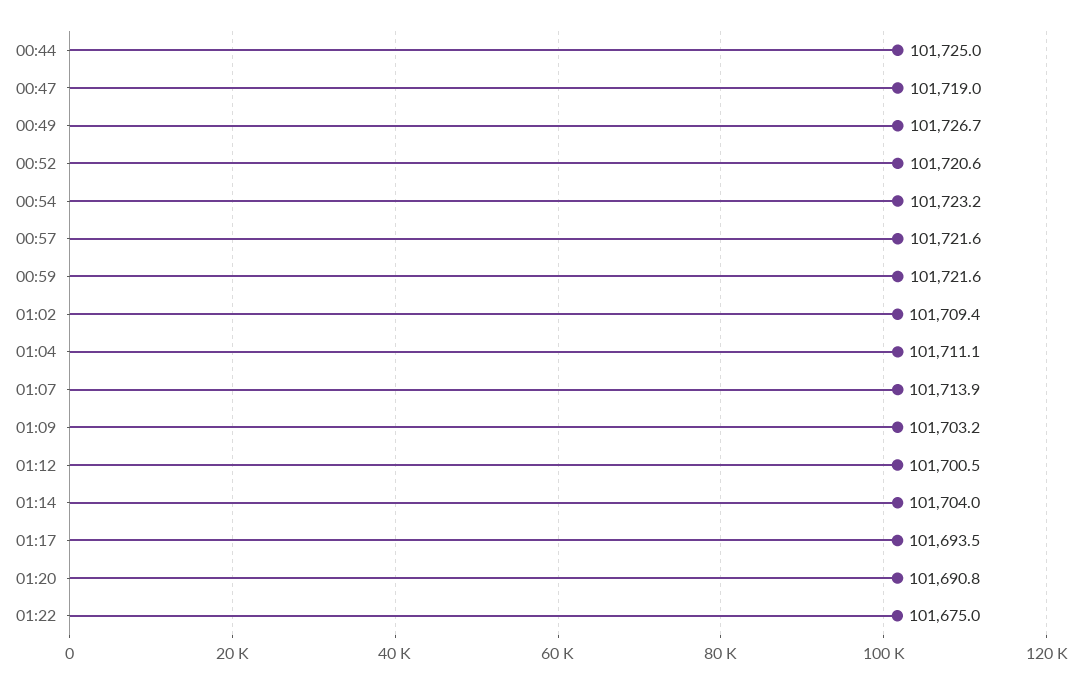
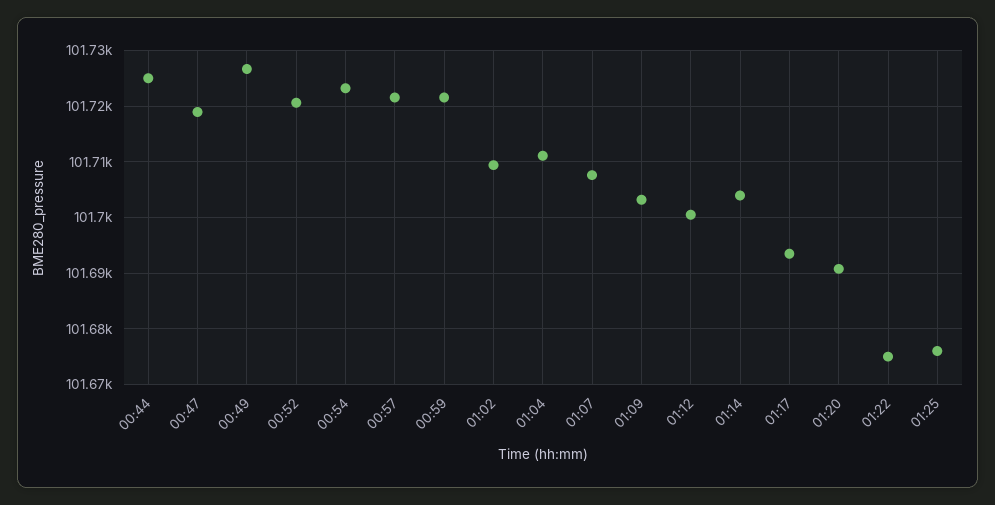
01:07: 101713.9 -> 101708
01:25: none -> 101676

